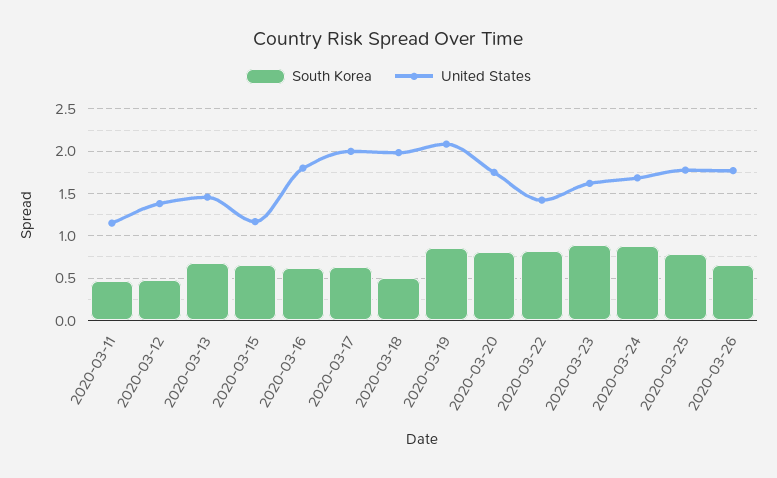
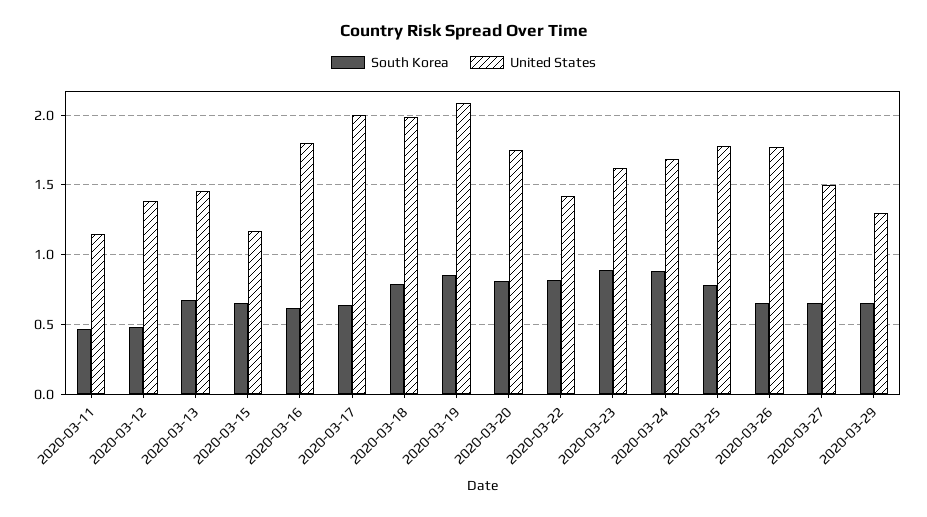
South Korea, 2020-03-18: 0.5 -> 0.8
South Korea, 2020-03-27: none -> 0.65
United States, 2020-03-27: none -> 1.5
South Korea, 2020-03-29: none -> 0.65
United States, 2020-03-29: none -> 1.3

